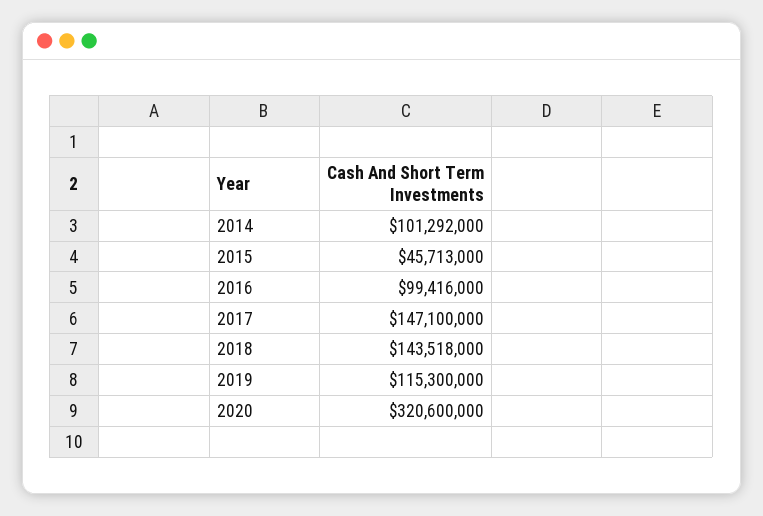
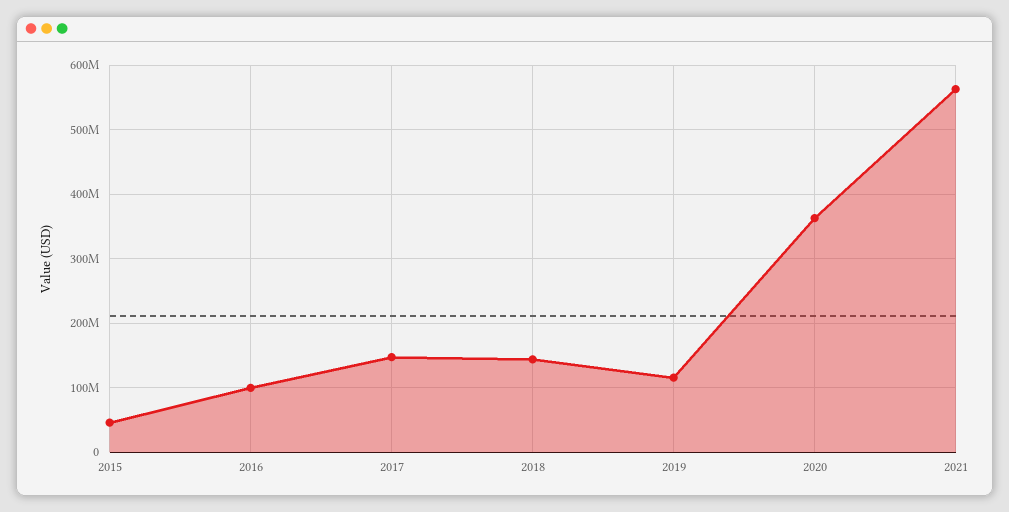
2014: 101292000 -> none
2020: 320600000 -> 360000000
2021: none -> 560000000

